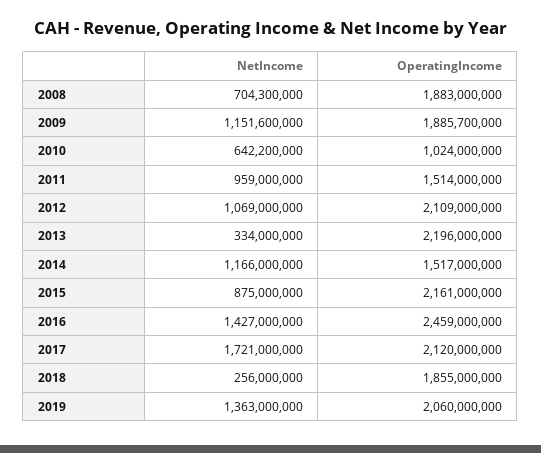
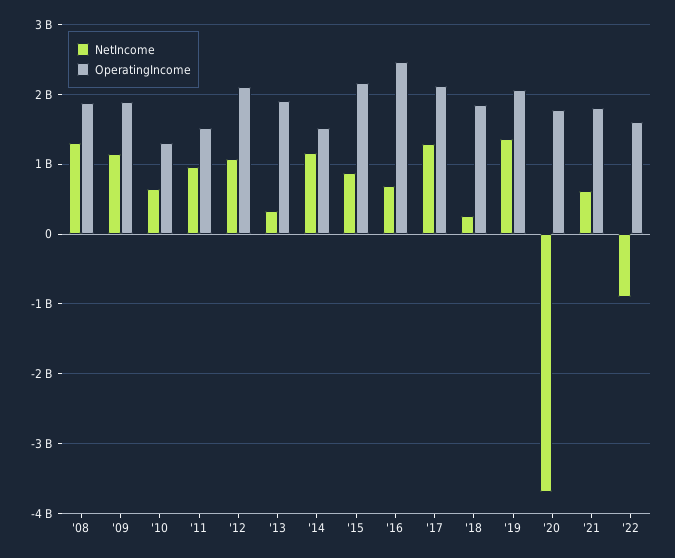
NetIncome, 2008: 704300000 -> 1300000000
OperatingIncome, 2010: 1024000000 -> 1300000000
OperatingIncome, 2013: 2196000000 -> 1900000000
NetIncome, 2016: 1427000000 -> 700000000
NetIncome, 2017: 1721000000 -> 1300000000
NetIncome, '20: none -> -3700000000
OperatingIncome, '20: none -> 1800000000
NetIncome, '21: none -> 600000000
OperatingIncome, '21: none -> 1800000000
NetIncome, '22: none -> -900000000
OperatingIncome, '22: none -> 1600000000

